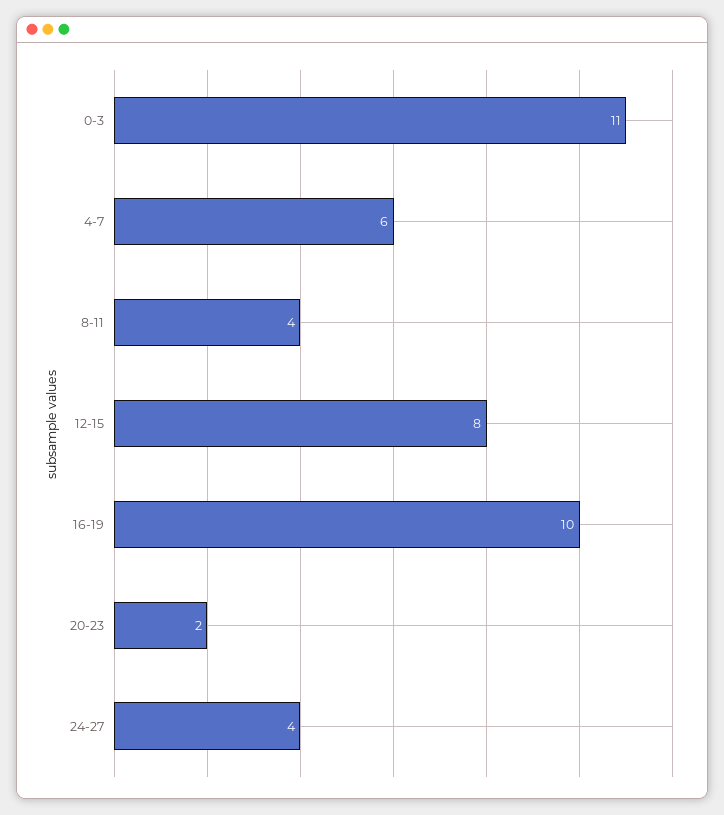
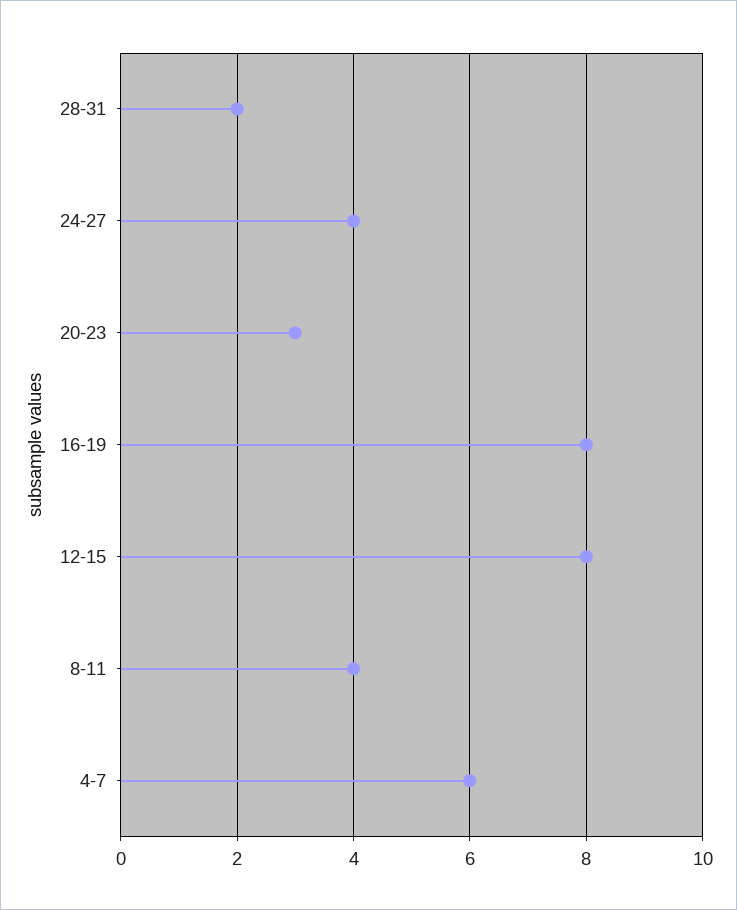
0-3: 11 -> none
16-19: 10 -> 8
20-23: 2 -> 3
28-31: none -> 2

